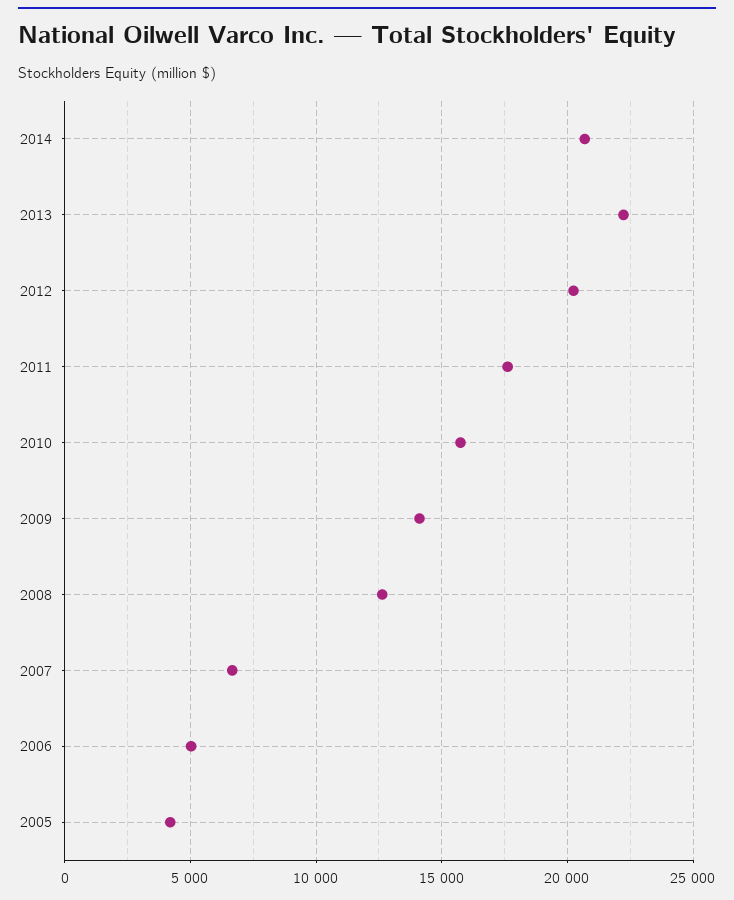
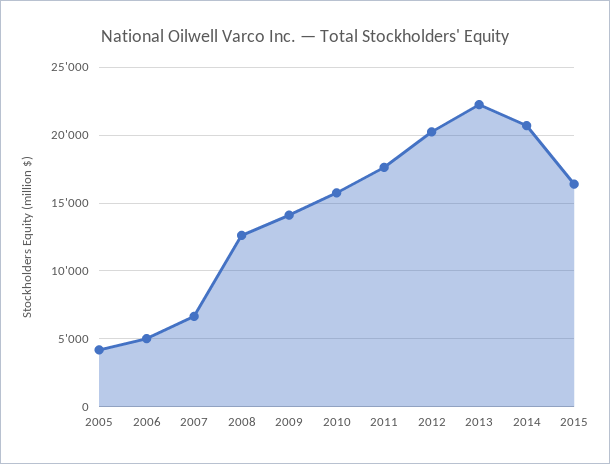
2015: none -> 16500

